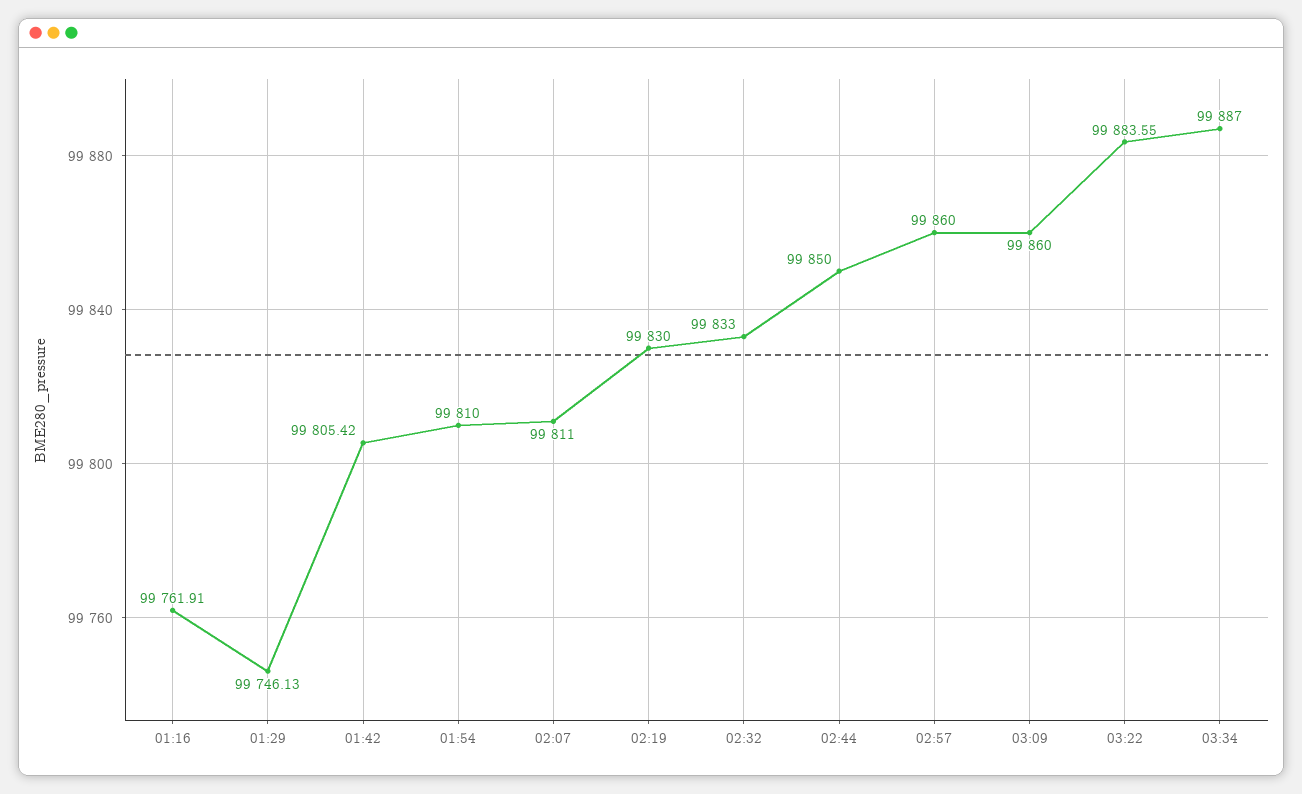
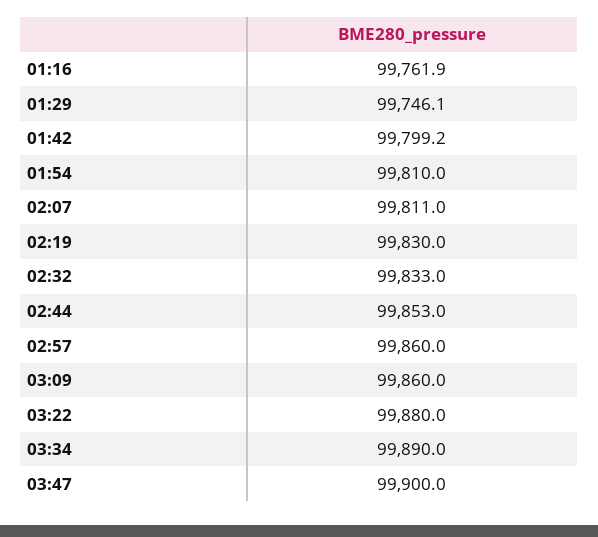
01:42: 99805.42 -> 99799.2
02:44: 99850 -> 99853
03:22: 99883.55 -> 99880
03:34: 99887 -> 99890
03:47: none -> 99900

